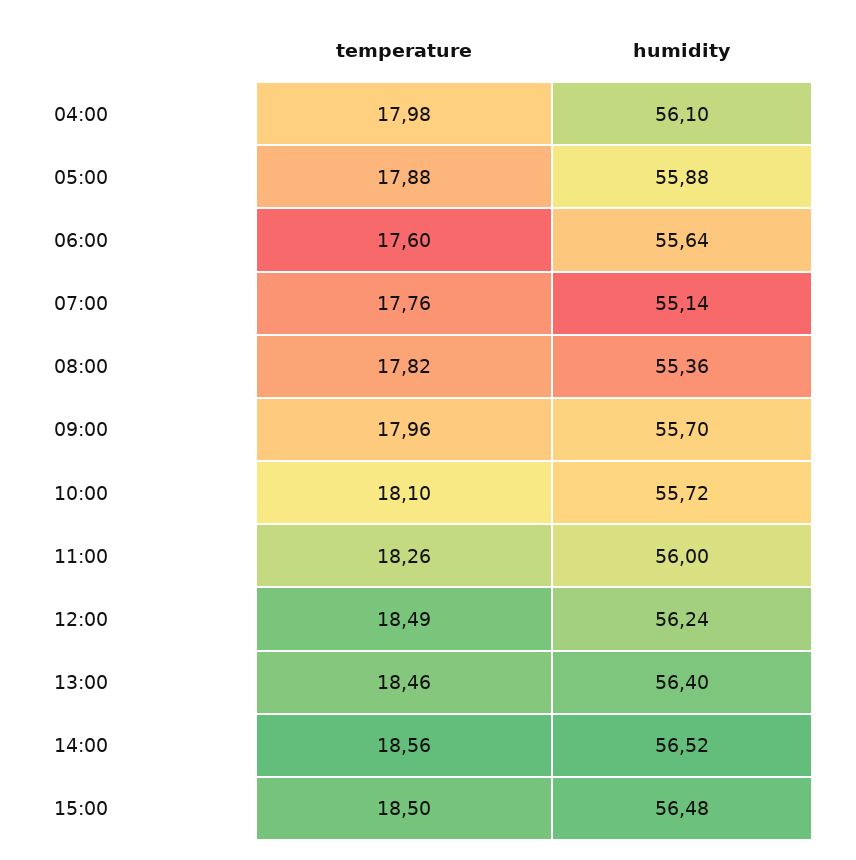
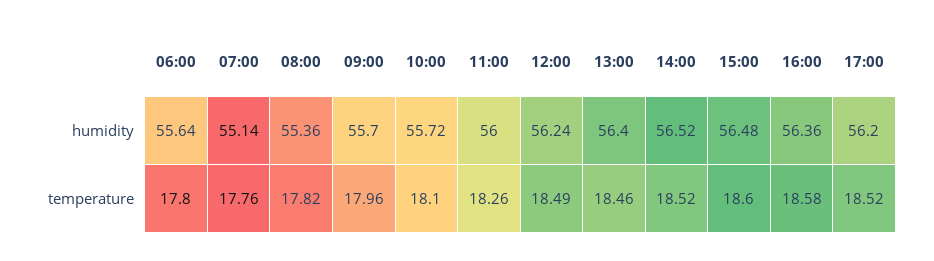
temperature, 04:00: 17.98 -> none
humidity, 04:00: 56.1 -> none
temperature, 05:00: 17.88 -> none
humidity, 05:00: 55.88 -> none
temperature, 06:00: 17.6 -> 17.8
temperature, 14:00: 18.56 -> 18.52
temperature, 15:00: 18.5 -> 18.6
humidity, 16:00: none -> 56.36
humidity, 17:00: none -> 56.2
temperature, 16:00: none -> 18.58
temperature, 17:00: none -> 18.52

